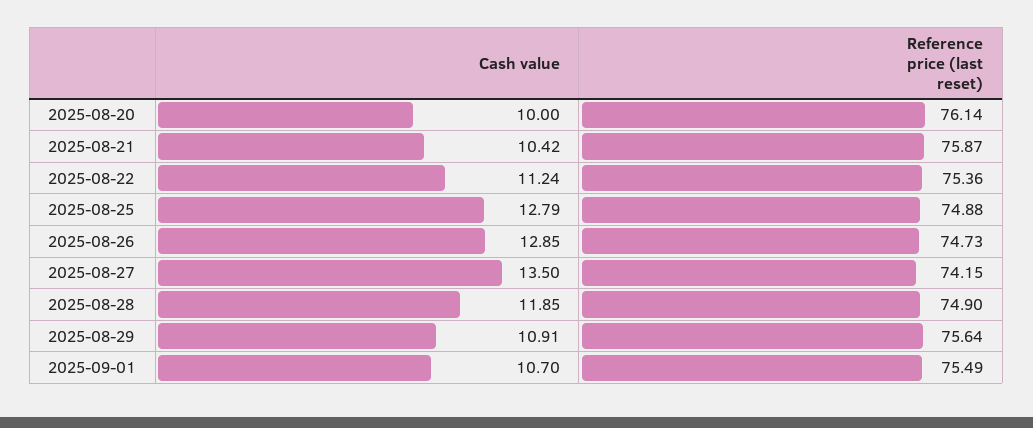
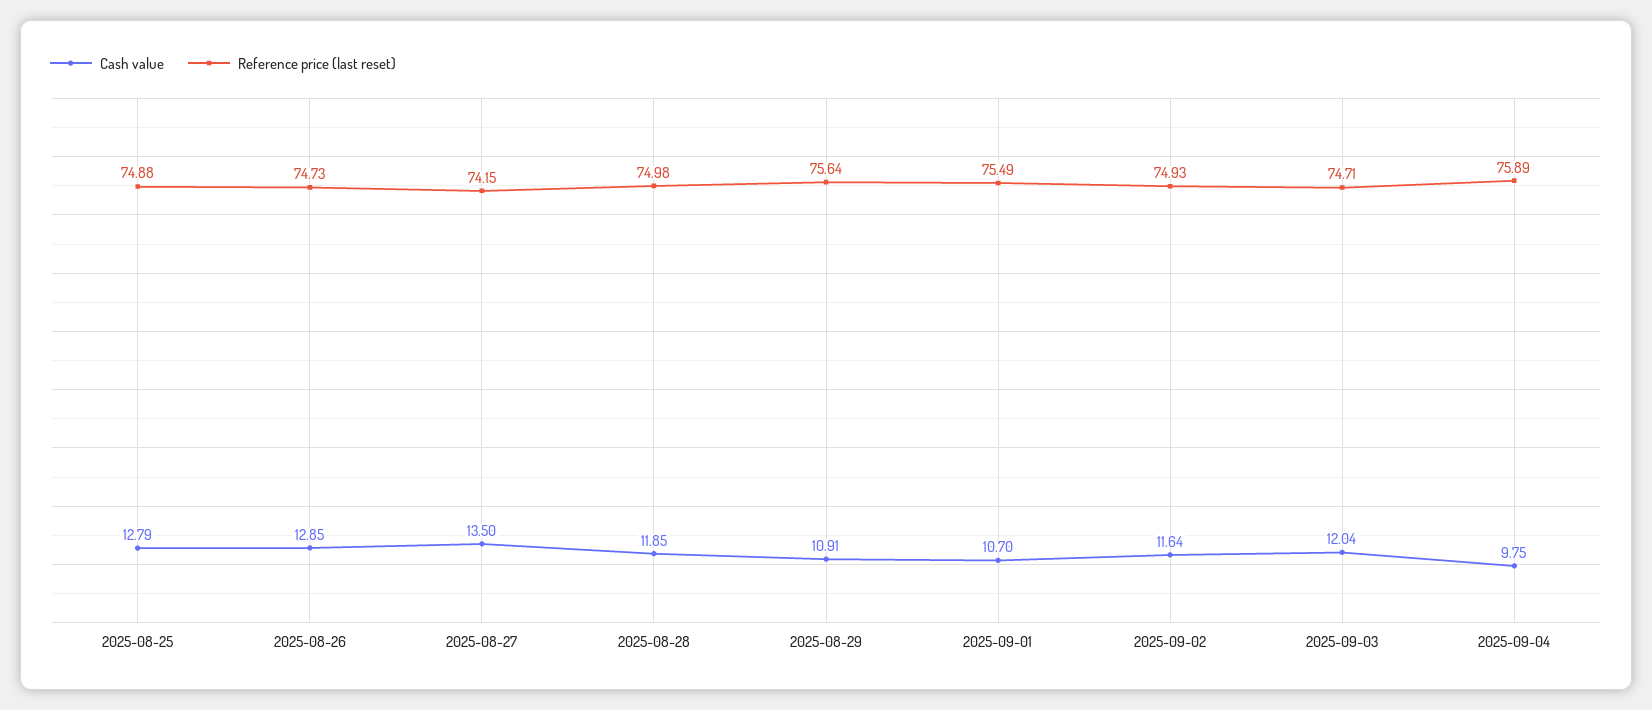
Cash value, 2025-08-20: 10 -> none
Reference price (last reset), 2025-08-20: 76.14 -> none
Cash value, 2025-08-21: 10.42 -> none
Reference price (last reset), 2025-08-21: 75.87 -> none
Cash value, 2025-08-22: 11.24 -> none
Reference price (last reset), 2025-08-22: 75.36 -> none
Reference price (last reset), 2025-08-28: 74.9 -> 74.98
Cash value, 2025-09-02: none -> 11.64
Reference price (last reset), 2025-09-02: none -> 74.93
Cash value, 2025-09-03: none -> 12.04
Reference price (last reset), 2025-09-03: none -> 74.71
Cash value, 2025-09-04: none -> 9.75
Reference price (last reset), 2025-09-04: none -> 75.89

